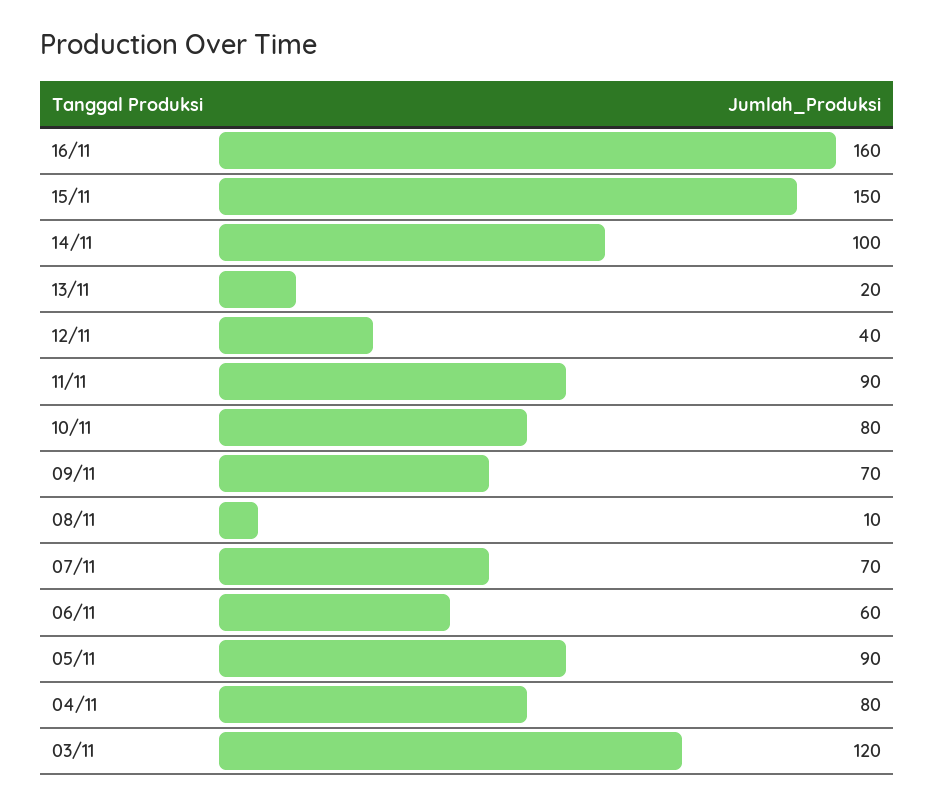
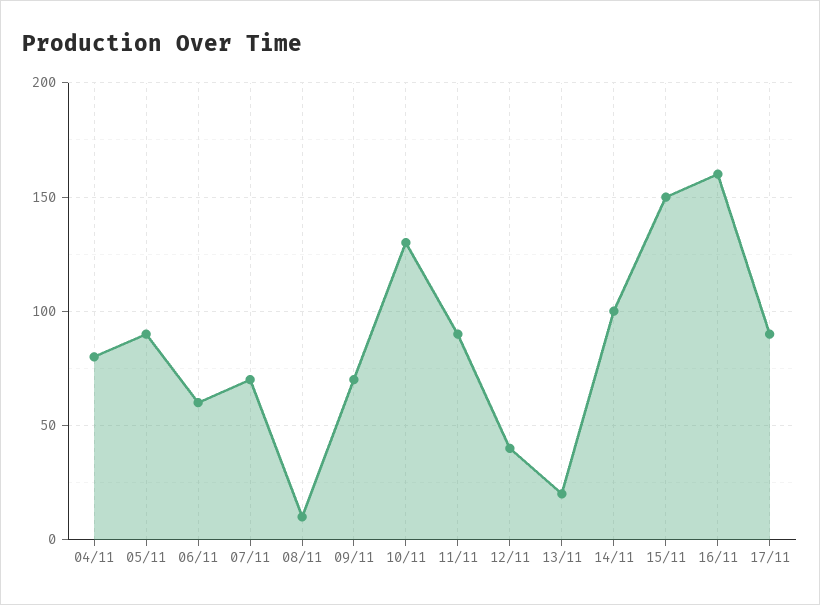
10/11: 80 -> 130
03/11: 120 -> none
17/11: none -> 90

